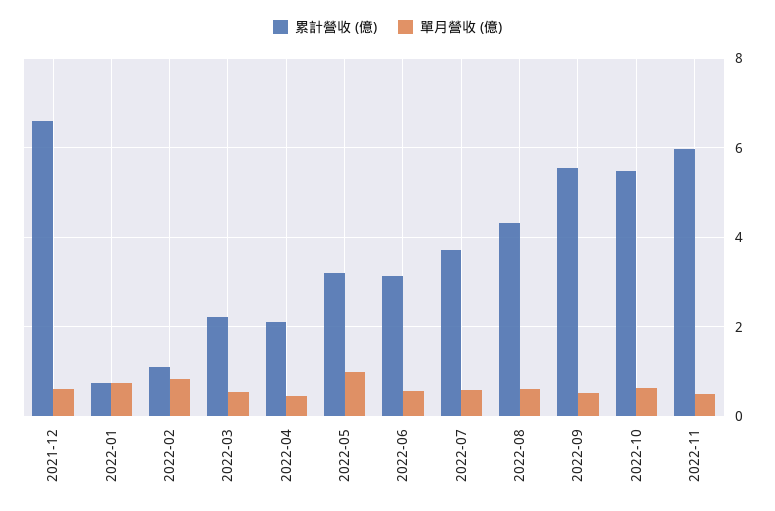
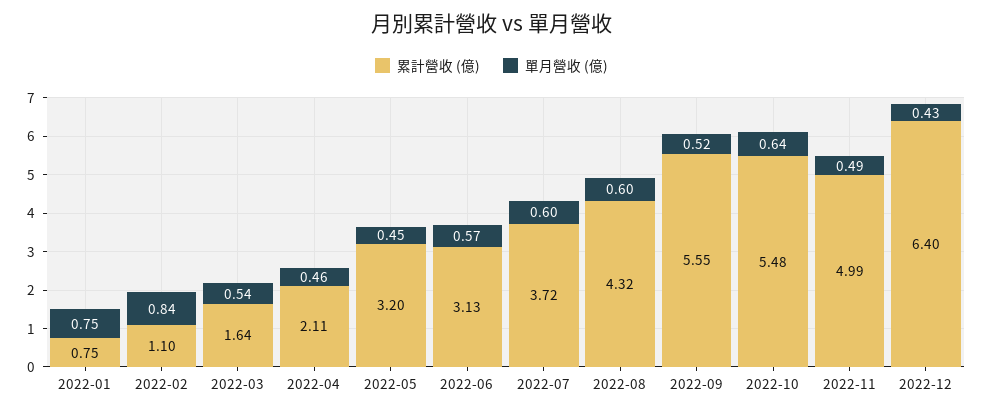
累計營收 (億), 2021-12: 6.6 -> none
單月營收 (億), 2021-12: 0.6 -> none
累計營收 (億), 2022-03: 2.2 -> 1.64
單月營收 (億), 2022-05: 1 -> 0.45
累計營收 (億), 2022-11: 6 -> 4.99
累計營收 (億), 2022-12: none -> 6.4
單月營收 (億), 2022-12: none -> 0.43

